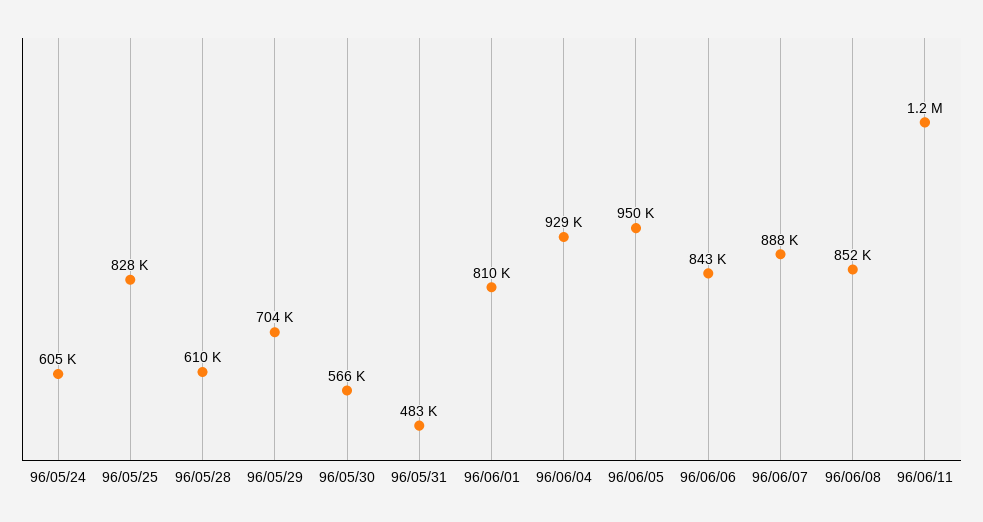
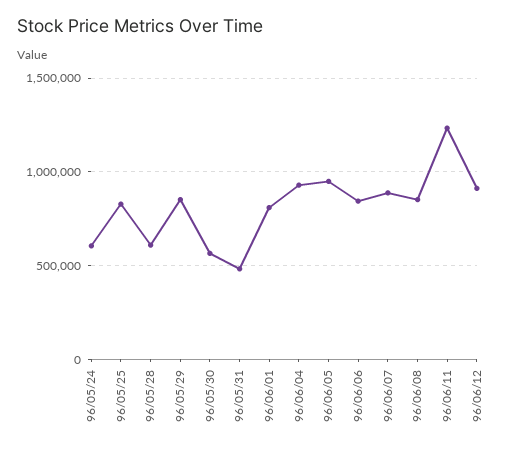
96/05/29: 704000 -> 850000
96/06/12: none -> 900000

